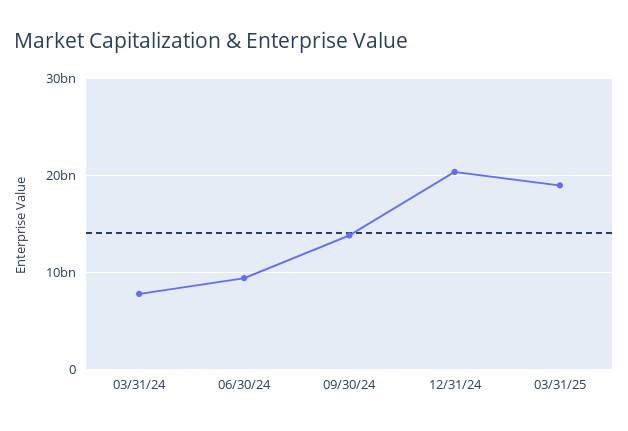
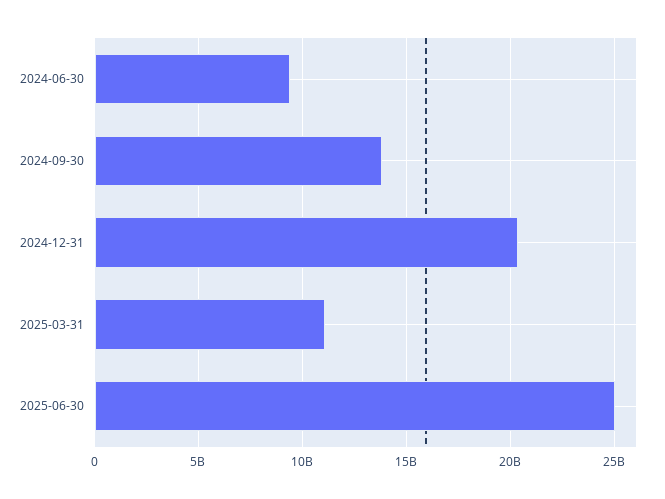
03/31/24: 8000000000 -> none
03/31/25: 19000000000 -> 11000000000
2025-06-30: none -> 25000000000

